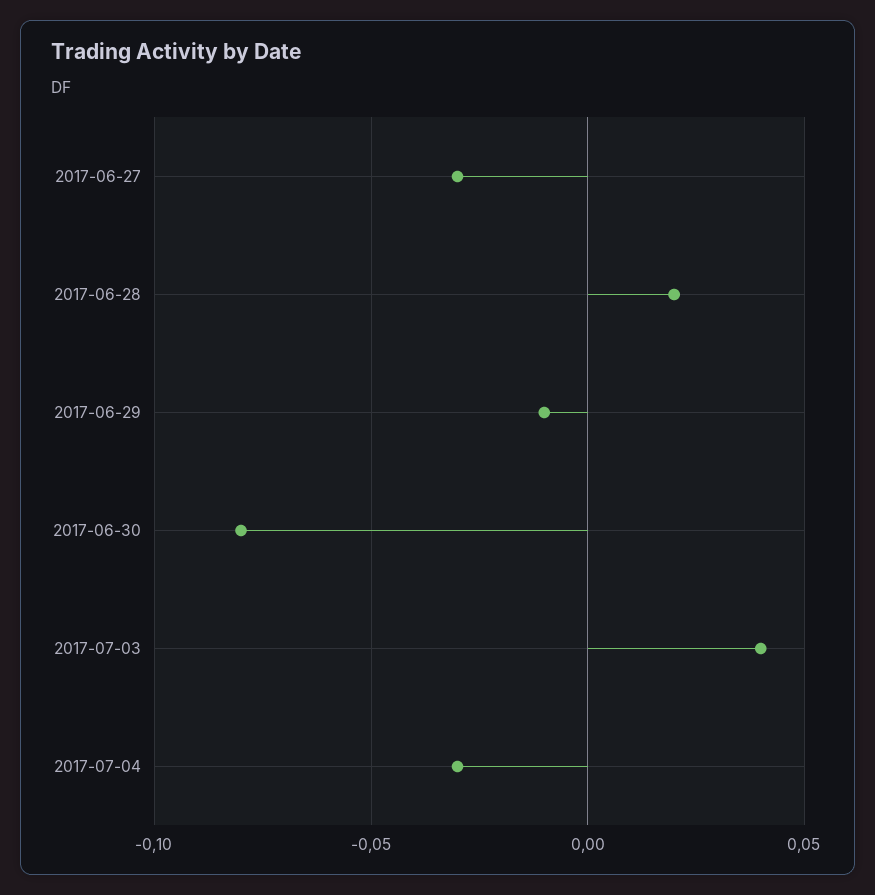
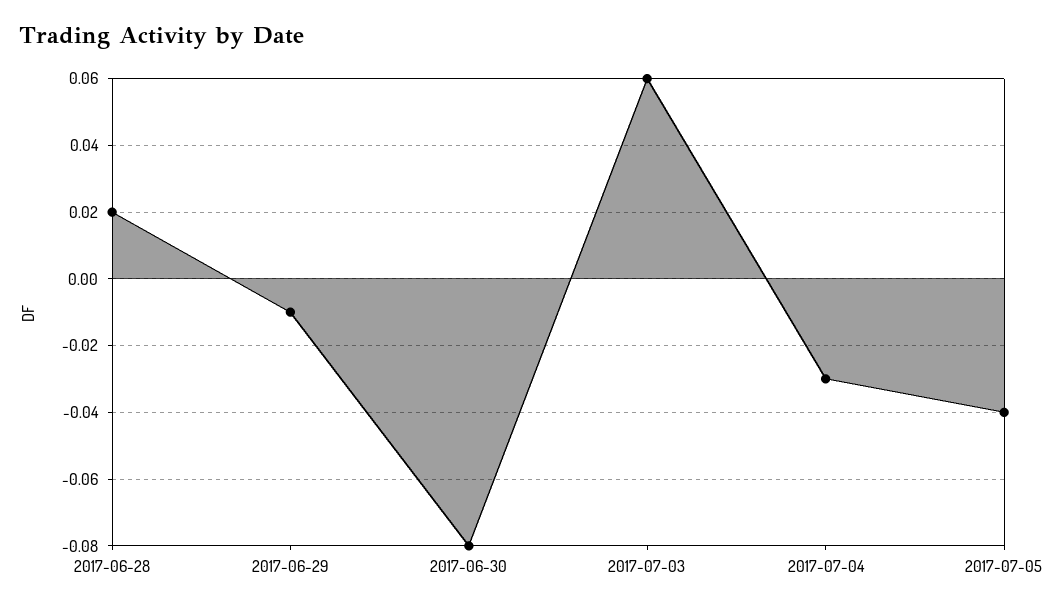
2017-06-27: -0.03 -> none
2017-07-03: 0.04 -> 0.06
2017-07-05: none -> -0.04

